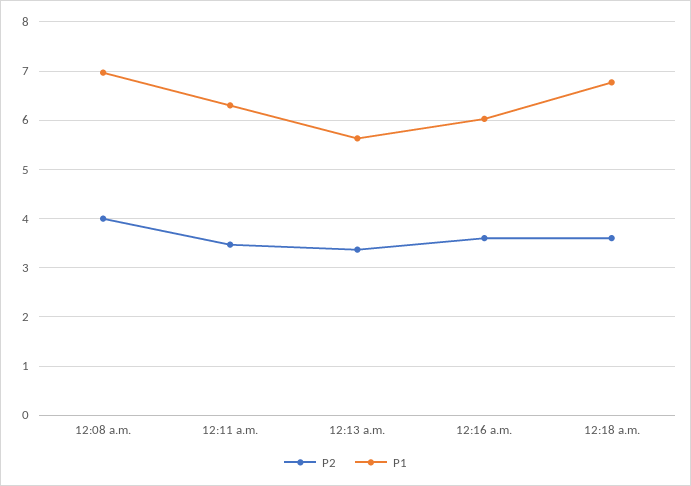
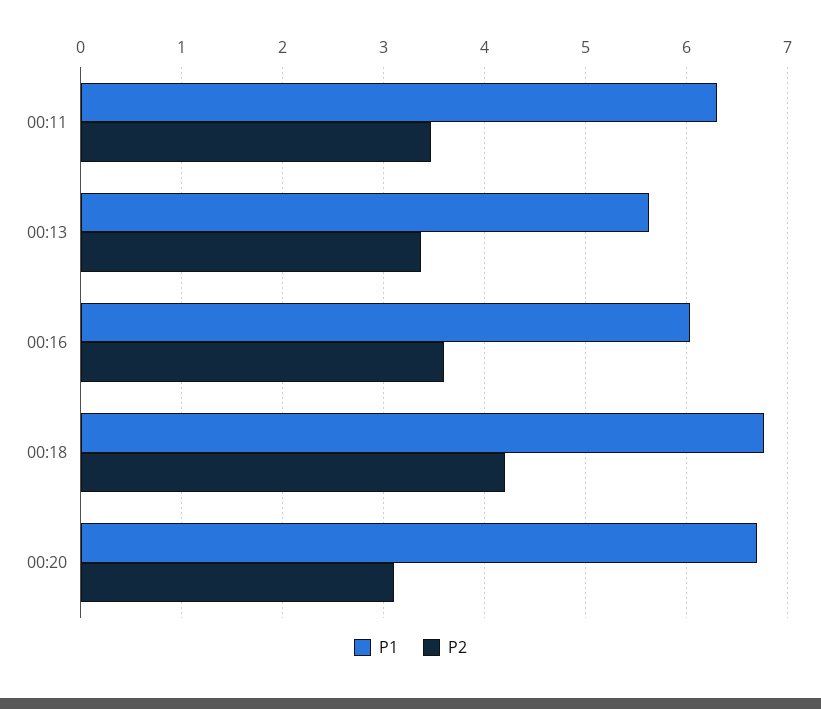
P2, 12:08 a.m.: 4 -> none
P1, 12:08 a.m.: 7 -> none
P2, 12:18 a.m.: 3.6 -> 4.2
P1, 00:20: none -> 6.7
P2, 00:20: none -> 3.1

